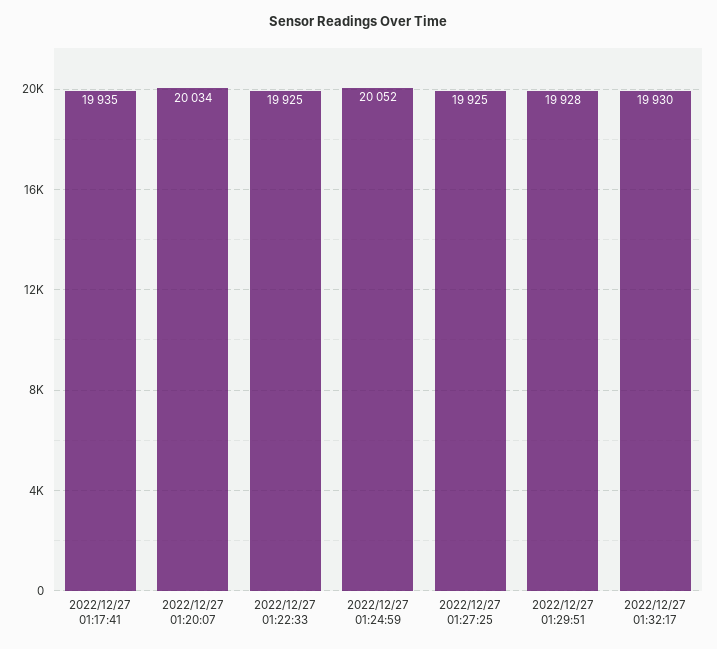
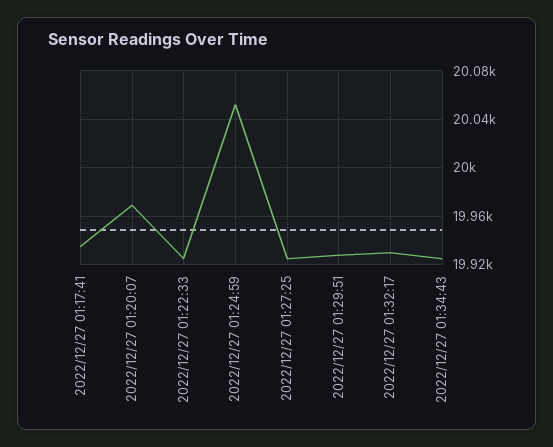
2022/12/27 01:20:07: 20034 -> 19970
2022/12/27 01:34:43: none -> 19925

